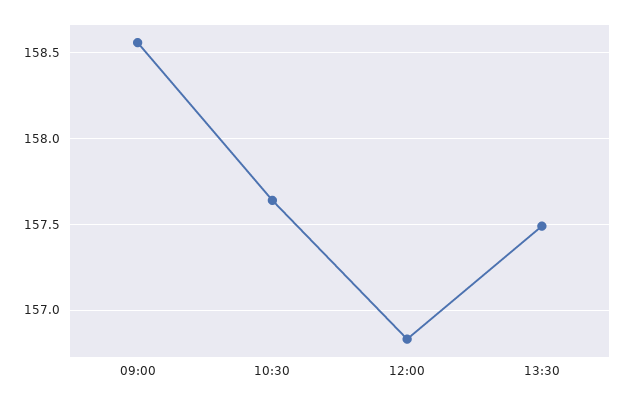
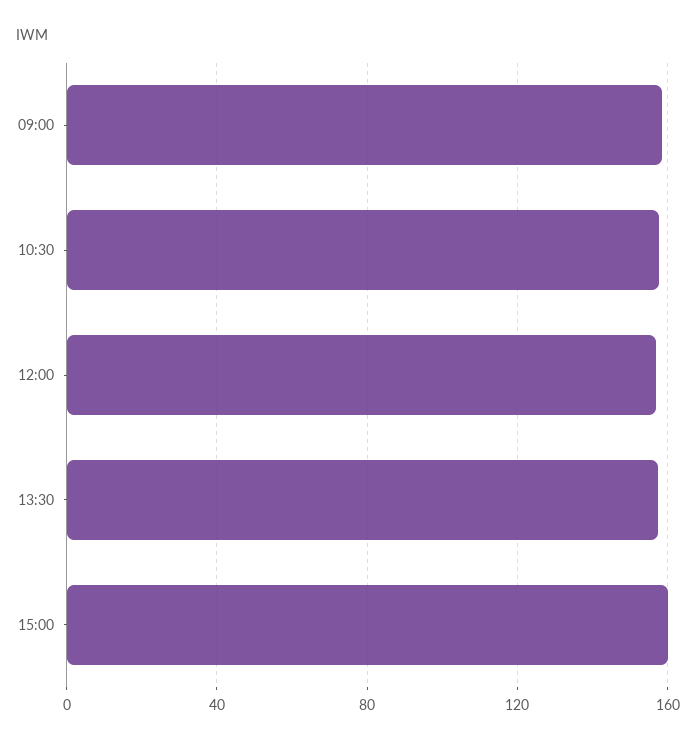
15:00: none -> 160

